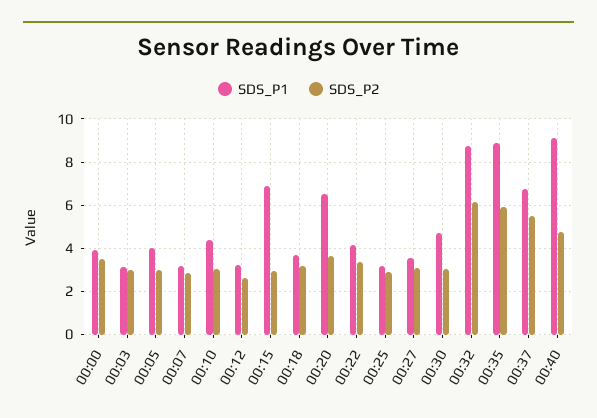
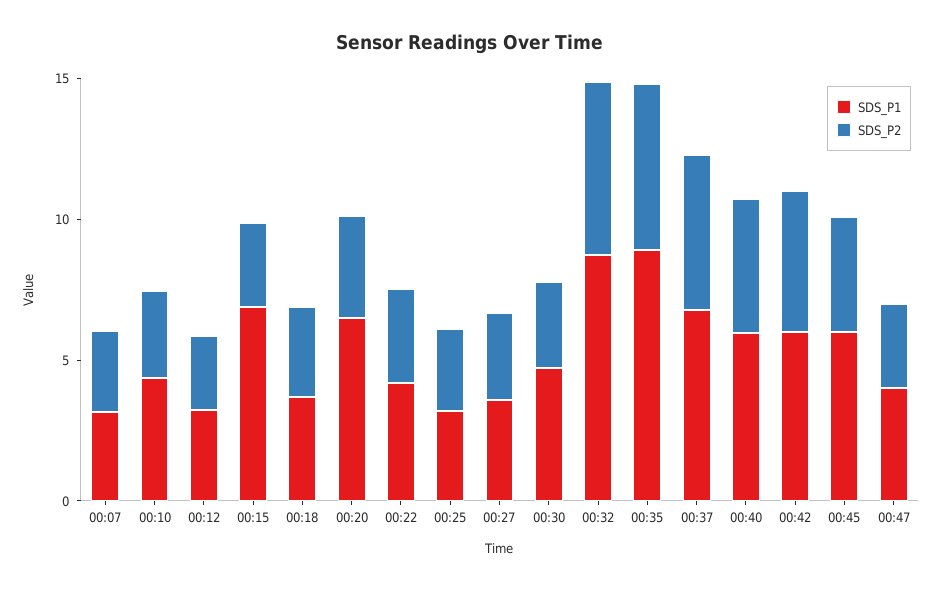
SDS_P1, 00:00: 4 -> none
SDS_P2, 00:00: 3.5 -> none
SDS_P1, 00:03: 3 -> none
SDS_P2, 00:03: 3 -> none
SDS_P1, 00:05: 4 -> none
SDS_P2, 00:05: 3 -> none
SDS_P1, 00:40: 9 -> 6
SDS_P1, 00:42: none -> 6
SDS_P2, 00:42: none -> 5
SDS_P1, 00:45: none -> 6
SDS_P2, 00:45: none -> 4
SDS_P1, 00:47: none -> 4
SDS_P2, 00:47: none -> 3

